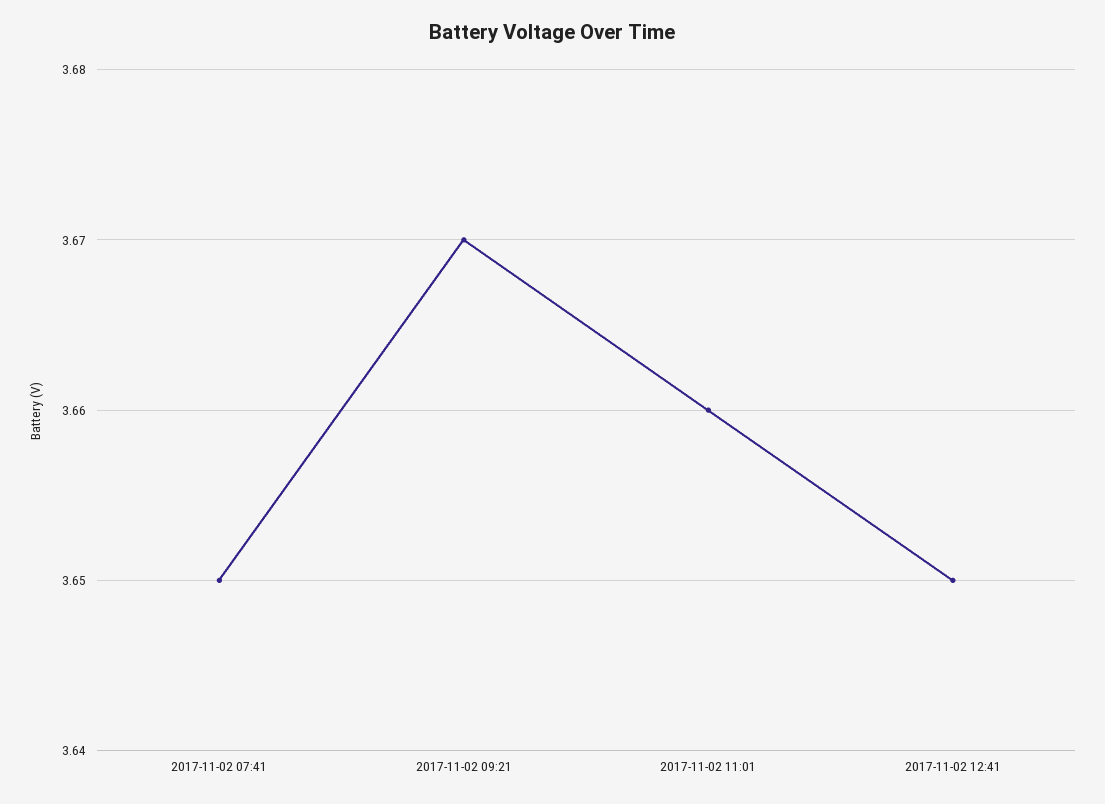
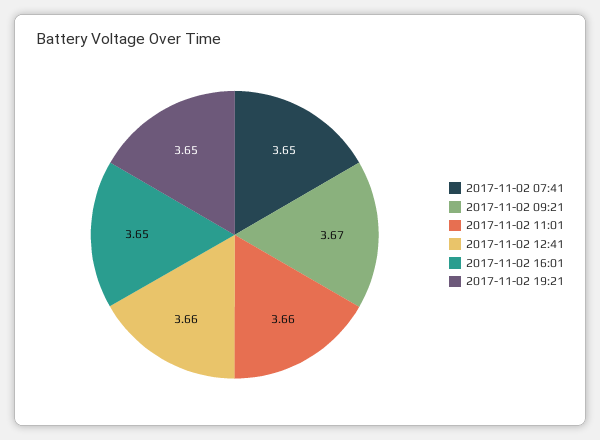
2017-11-02 12:41: 3.65 -> 3.66
2017-11-02 16:01: none -> 3.65
2017-11-02 19:21: none -> 3.65

